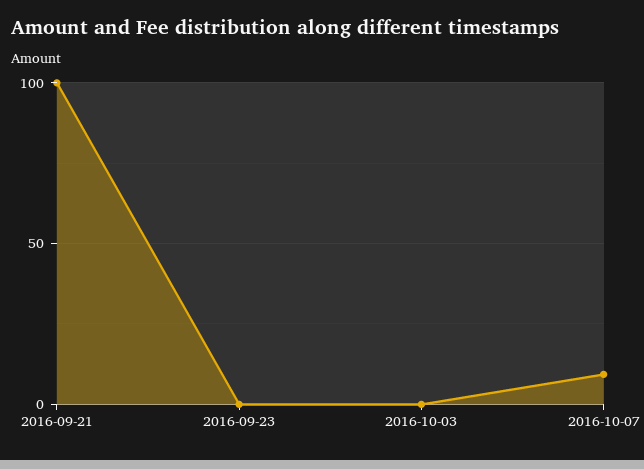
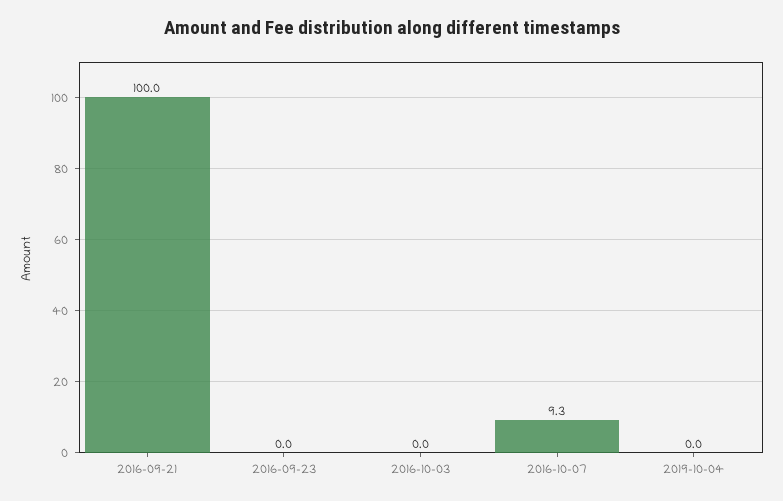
2019-10-04: none -> 0

